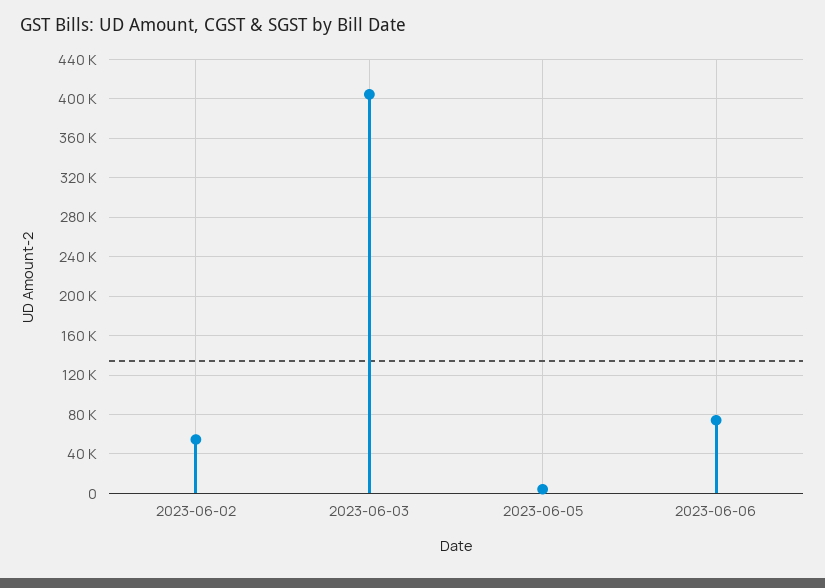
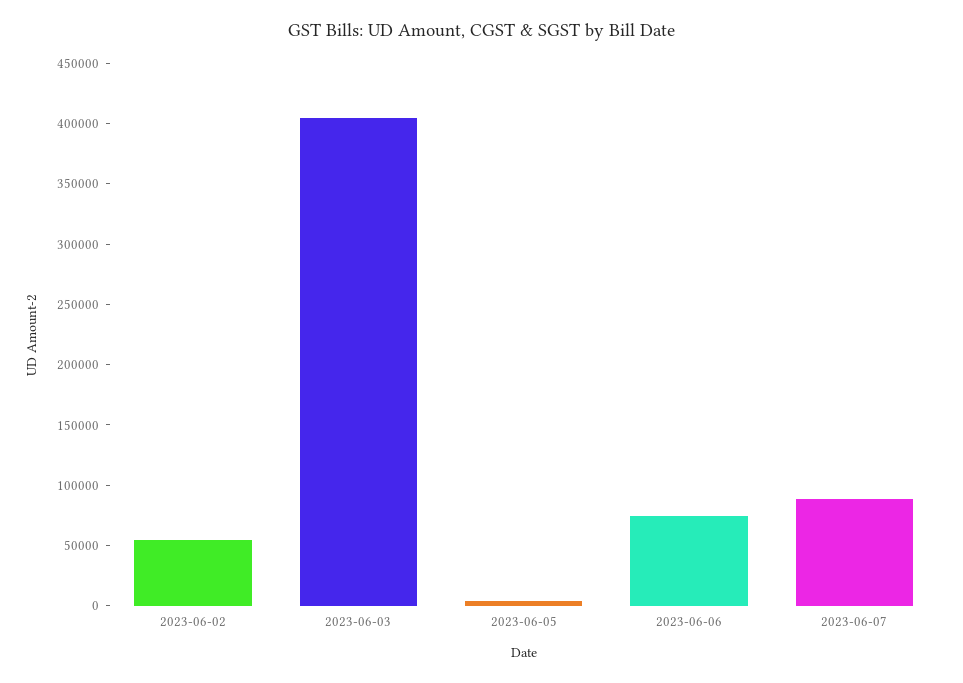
2023-06-07: none -> 90000

